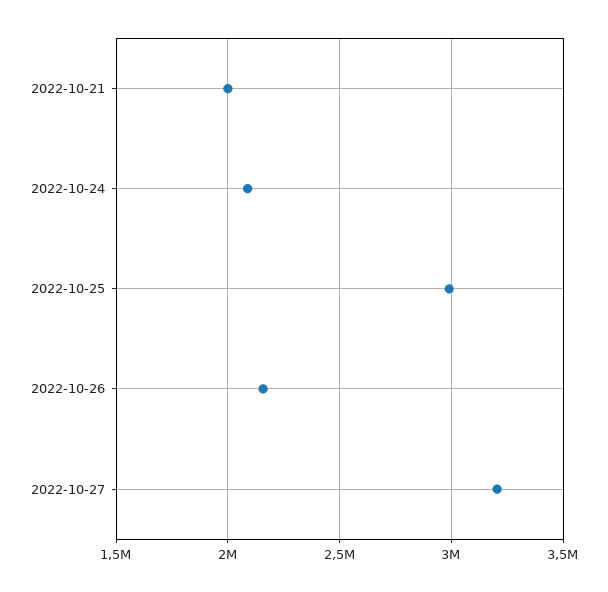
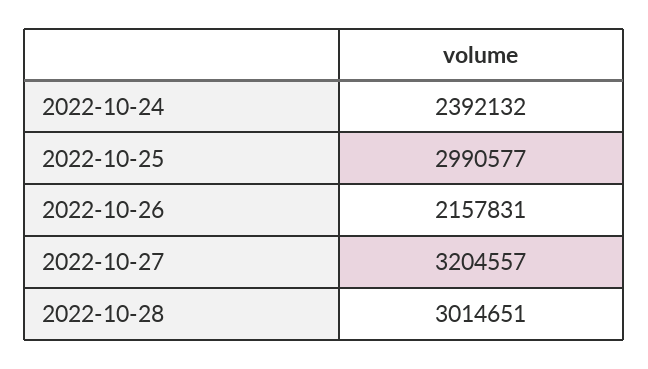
2022-10-21: 2000000 -> none
2022-10-24: 2100000 -> 2392132
2022-10-28: none -> 3014651

